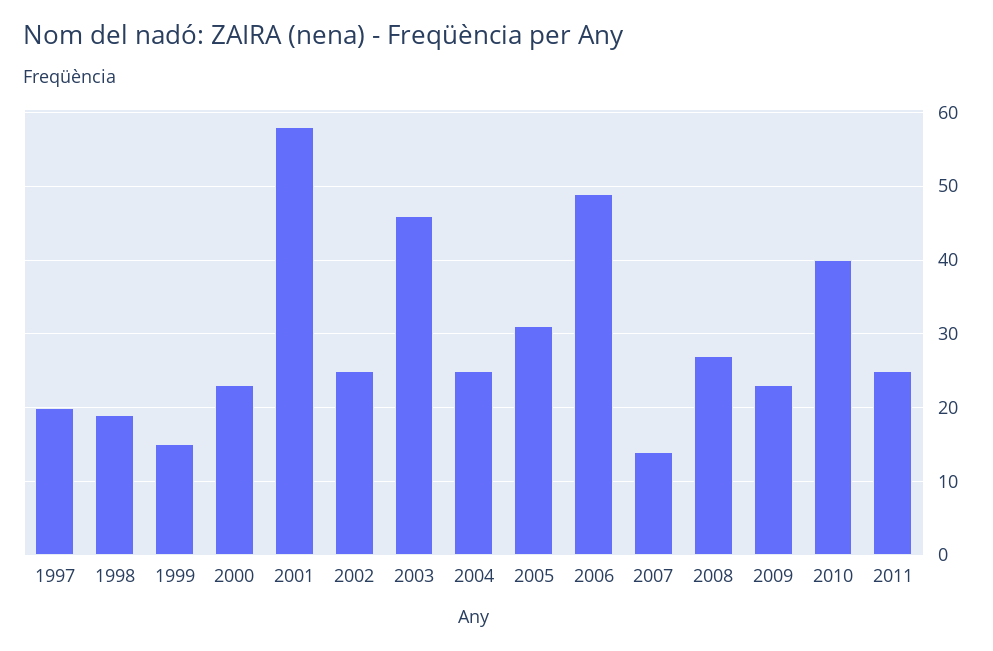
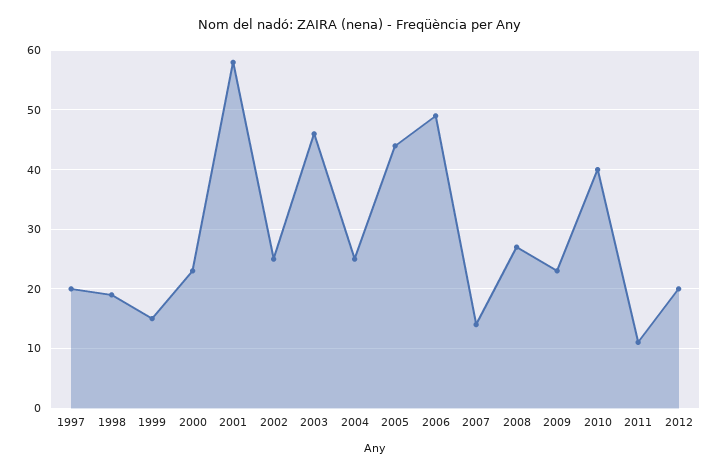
2005: 31 -> 45
2011: 25 -> 10
2012: none -> 20

